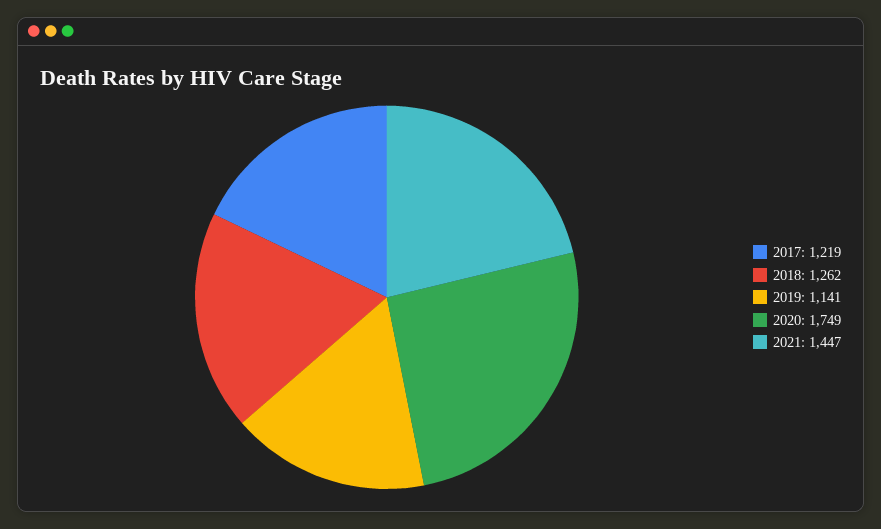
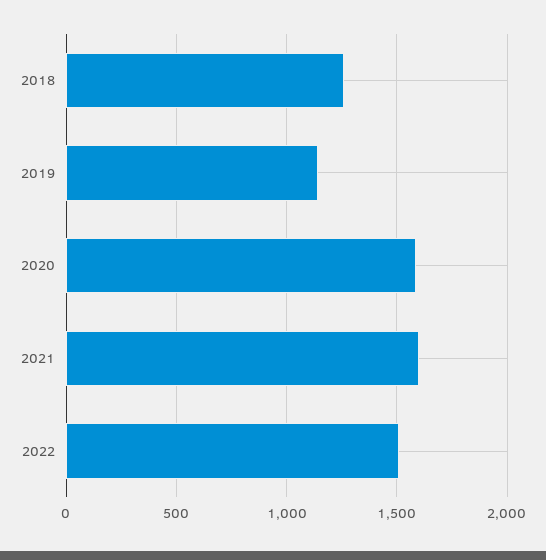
2017: 1219 -> none
2020: 1749 -> 1600
2021: 1447 -> 1600
2022: none -> 1500

